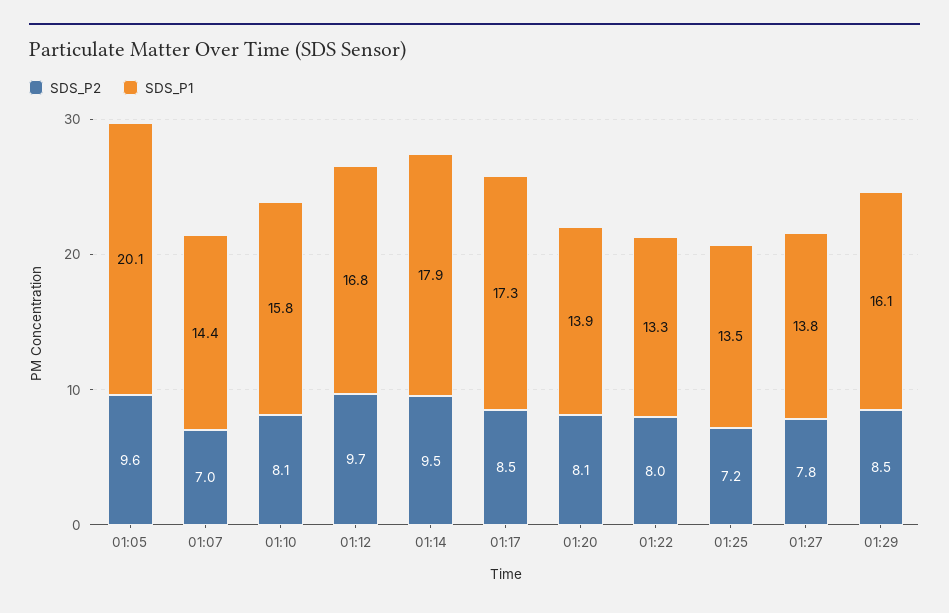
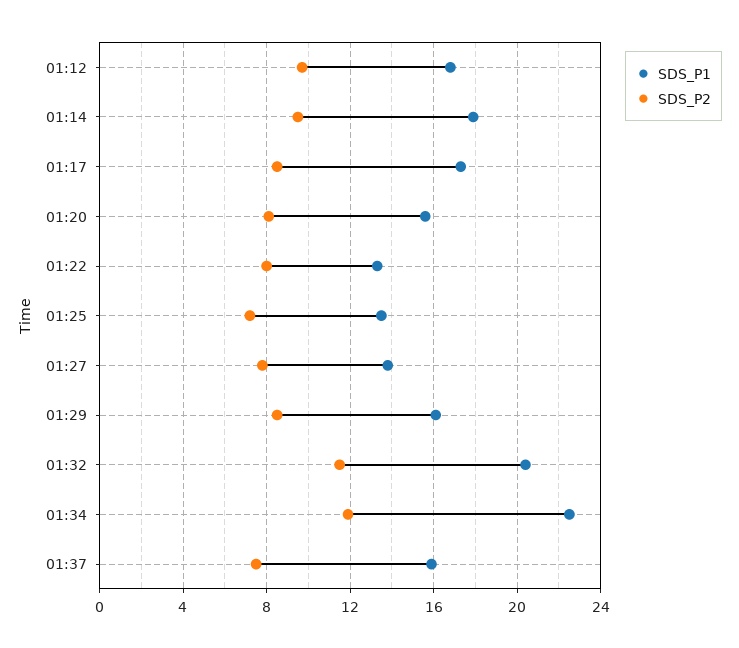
SDS_P2, 01:05: 9.6 -> none
SDS_P1, 01:05: 20.1 -> none
SDS_P2, 01:07: 7 -> none
SDS_P1, 01:07: 14.4 -> none
SDS_P2, 01:10: 8.1 -> none
SDS_P1, 01:10: 15.8 -> none
SDS_P1, 01:20: 13.9 -> 15.5
SDS_P1, 01:32: none -> 20.5
SDS_P2, 01:32: none -> 11.5
SDS_P1, 01:34: none -> 22.5
SDS_P2, 01:34: none -> 12
SDS_P1, 01:37: none -> 16
SDS_P2, 01:37: none -> 7.5

